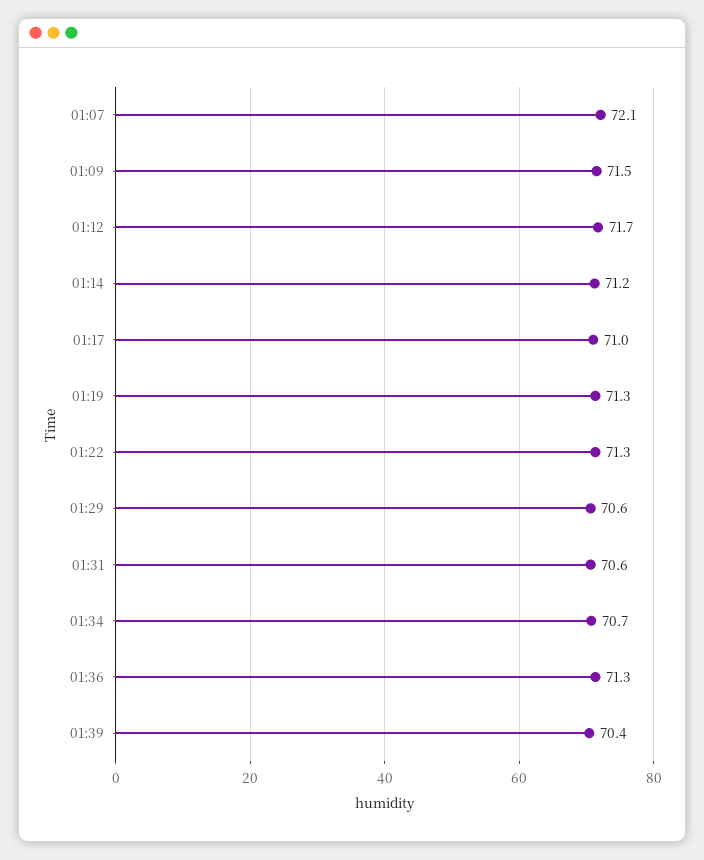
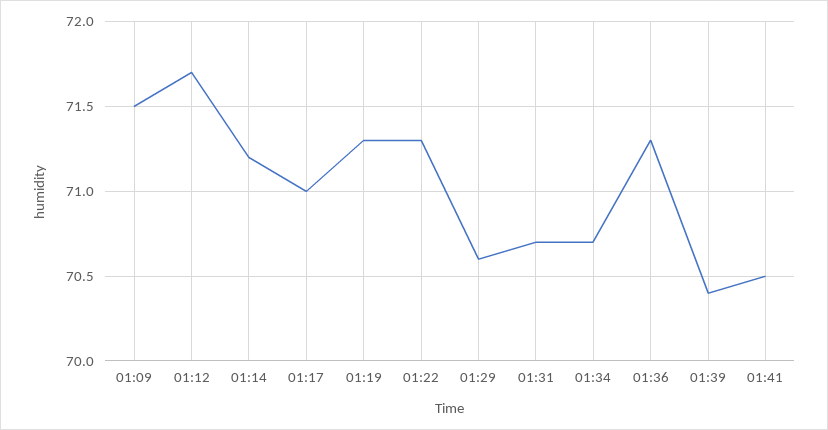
01:07: 72.1 -> none
01:31: 70.6 -> 70.7
01:41: none -> 70.5

